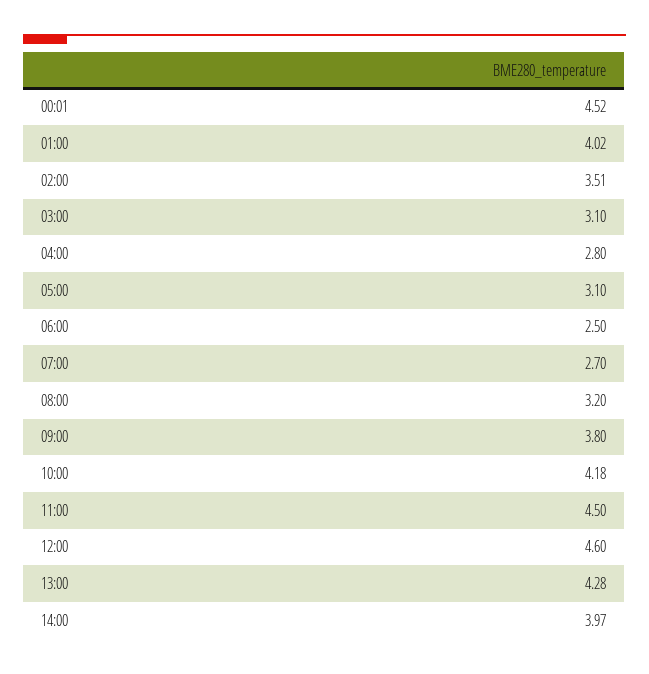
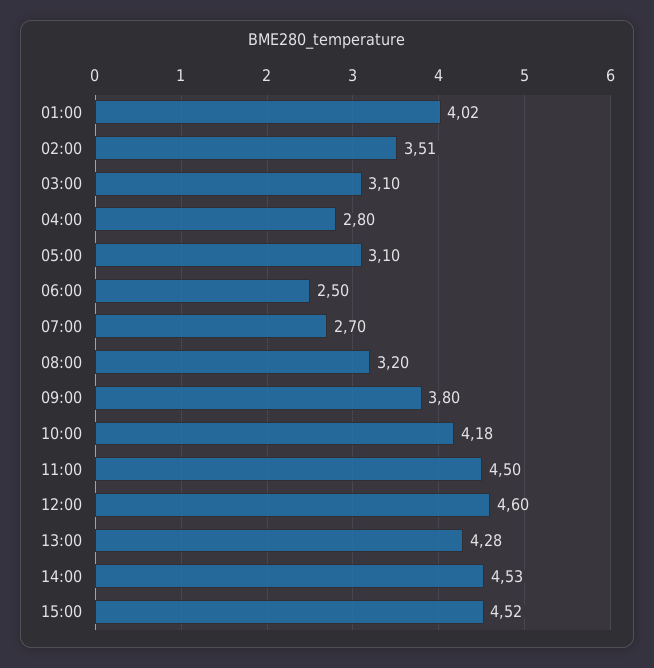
00:01: 4.52 -> none
14:00: 3.97 -> 4.53
15:00: none -> 4.52

